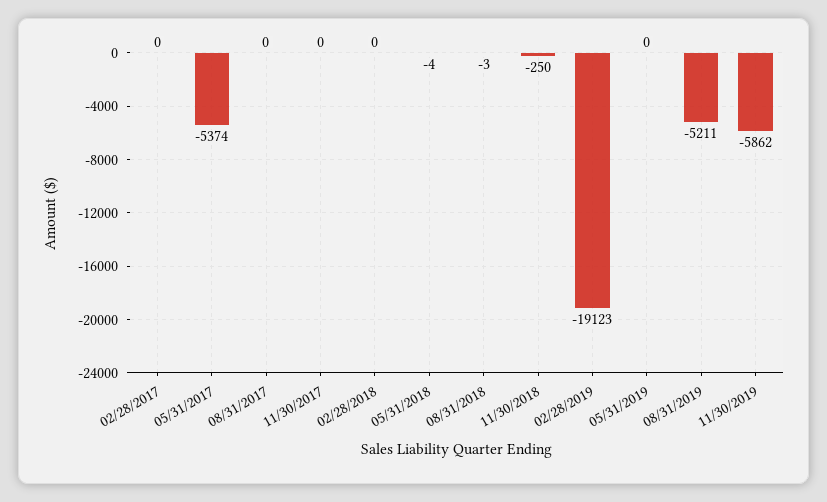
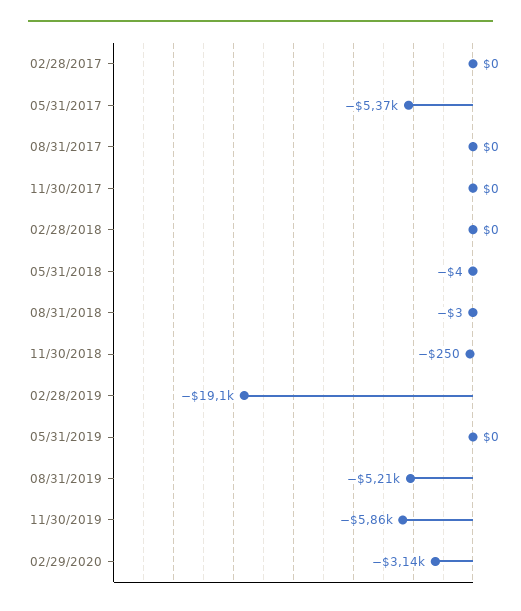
02/29/2020: none -> -3140

